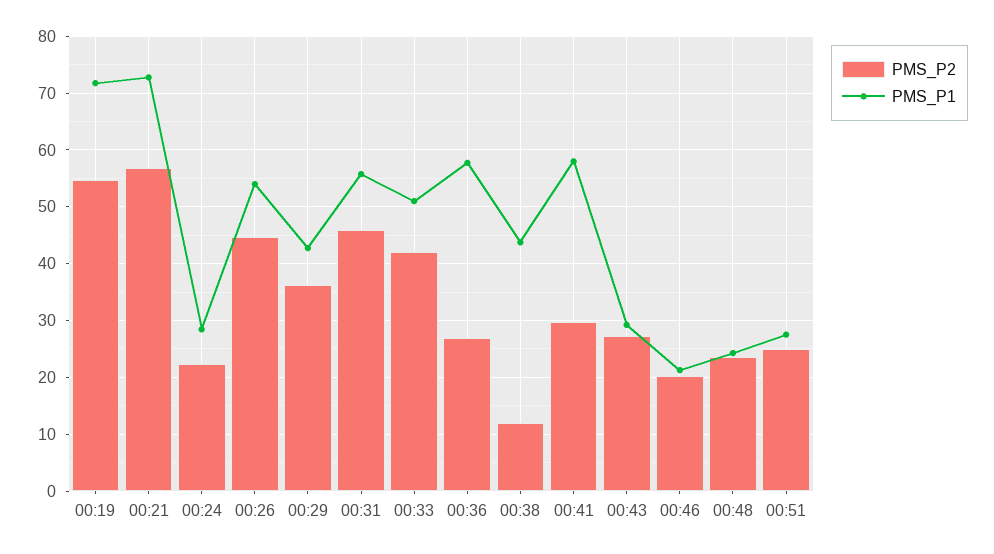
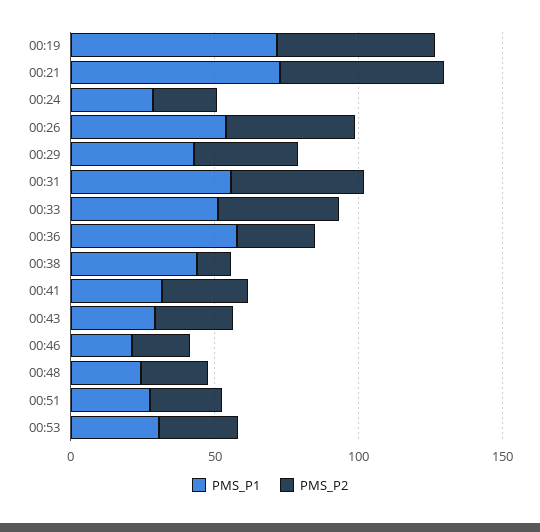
PMS_P1, 00:41: 58 -> 30
PMS_P1, 00:53: none -> 30
PMS_P2, 00:53: none -> 30

